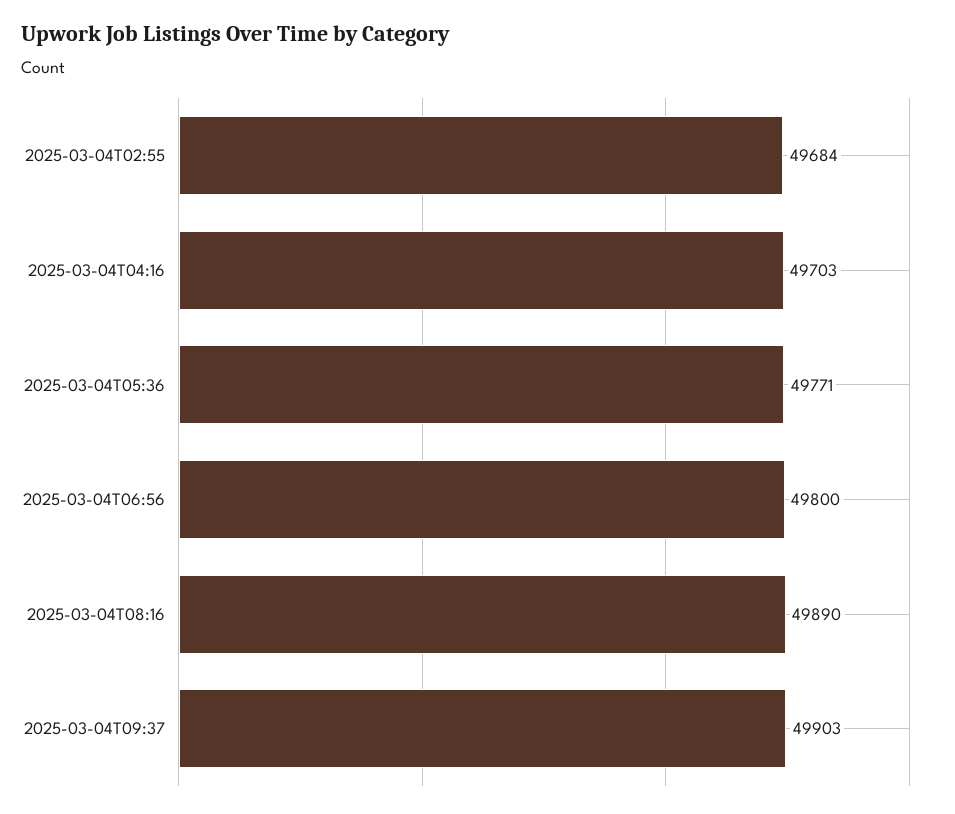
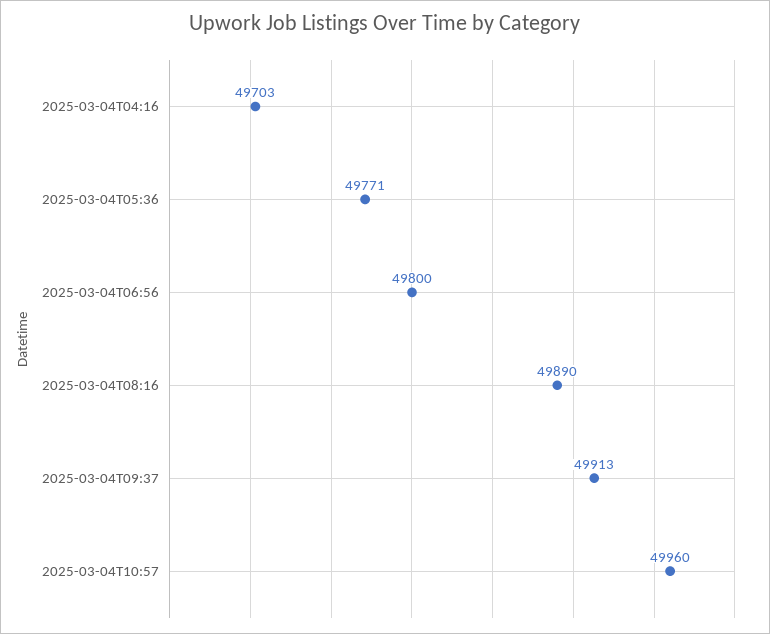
2025-03-04T02:55: 49684 -> none
2025-03-04T09:37: 49903 -> 49913
2025-03-04T10:57: none -> 49960

